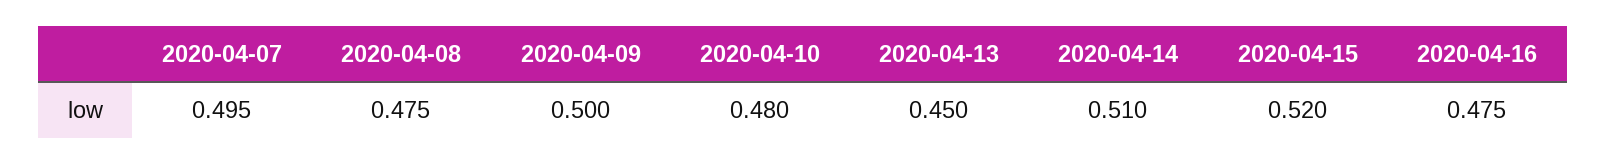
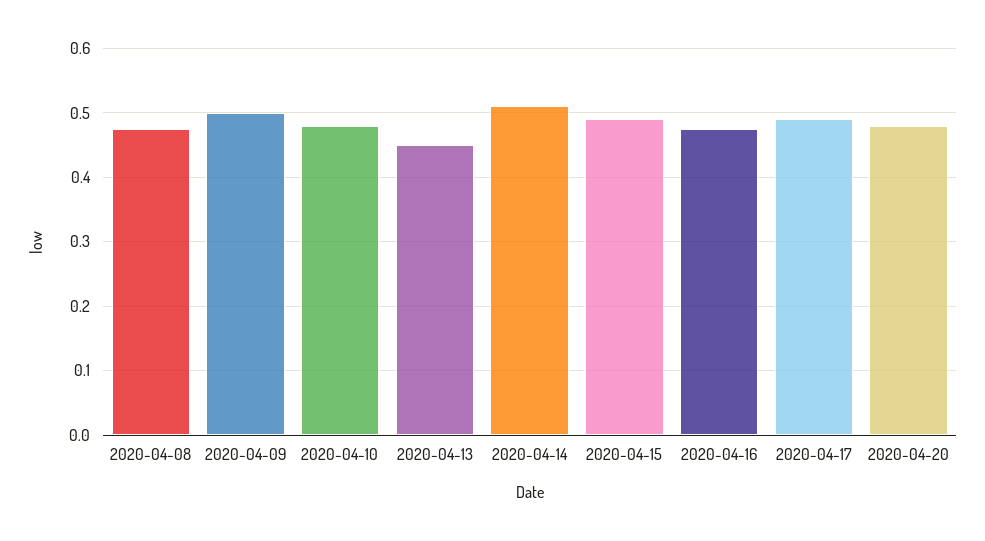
2020-04-07: 0.495 -> none
2020-04-15: 0.52 -> 0.49
2020-04-17: none -> 0.49
2020-04-20: none -> 0.48

